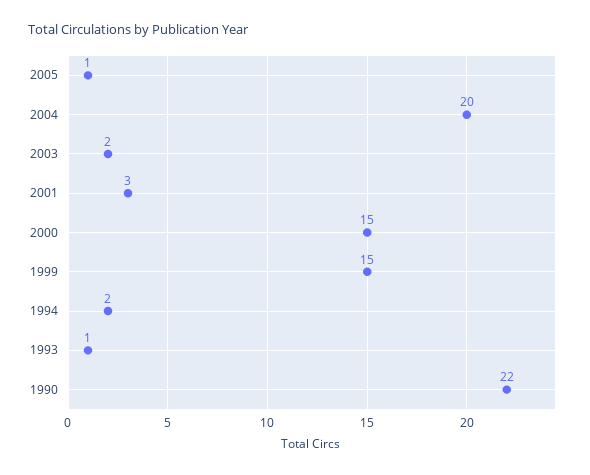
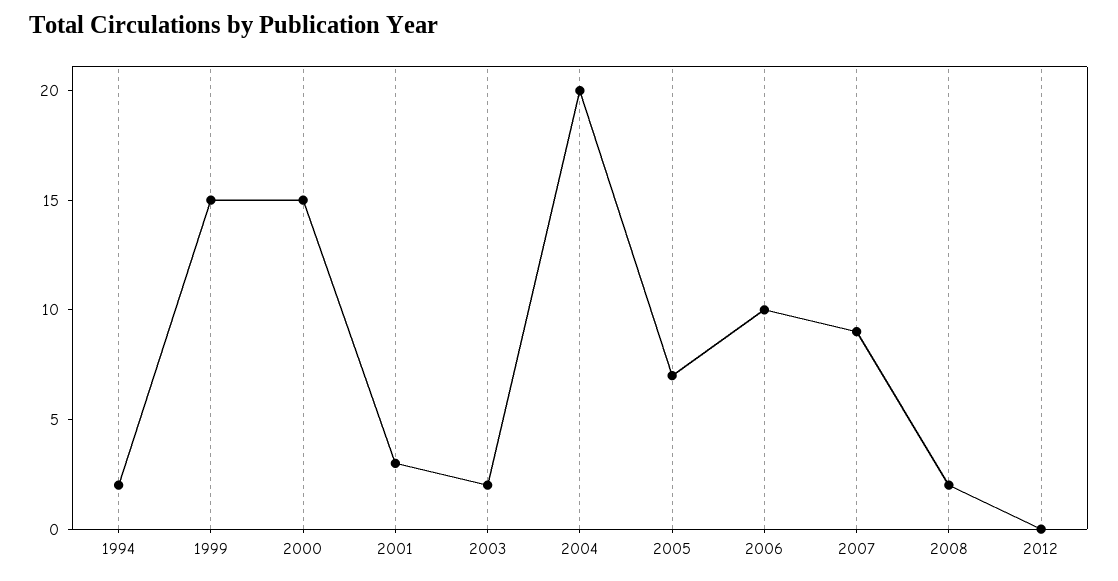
2005: 1 -> 7
1993: 1 -> none
1990: 22 -> none
2006: none -> 10
2007: none -> 9
2008: none -> 2
2012: none -> 0

